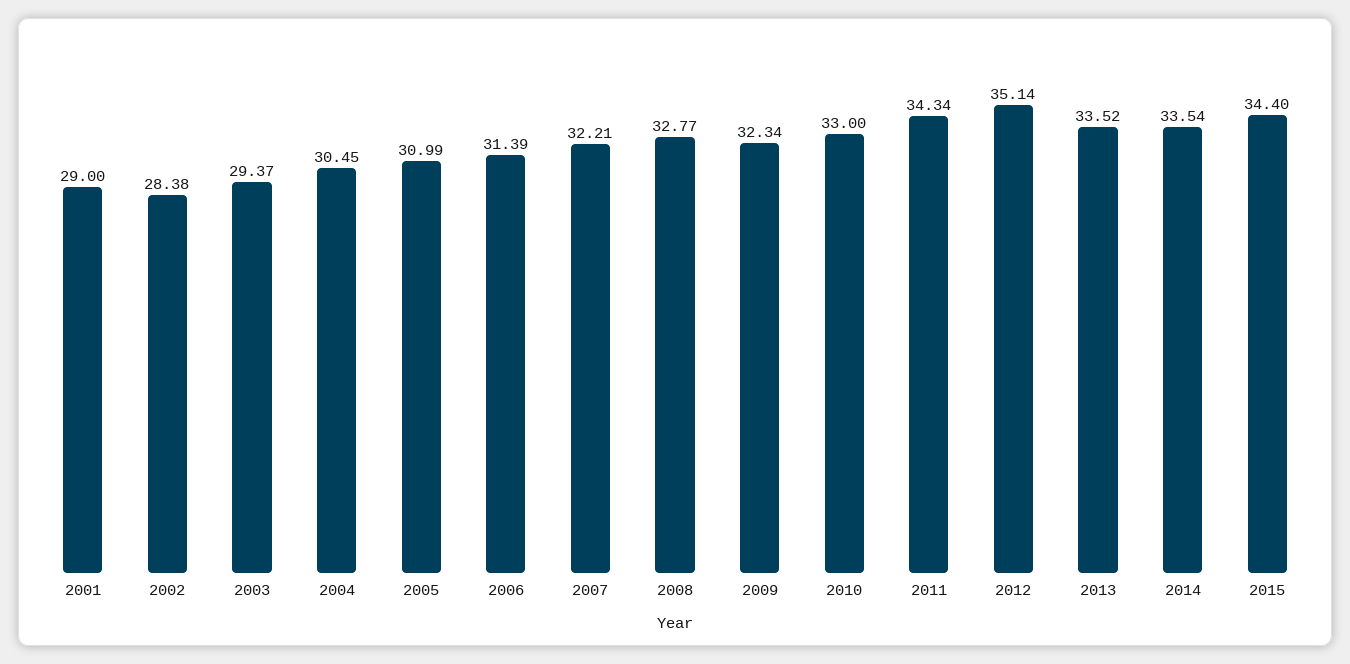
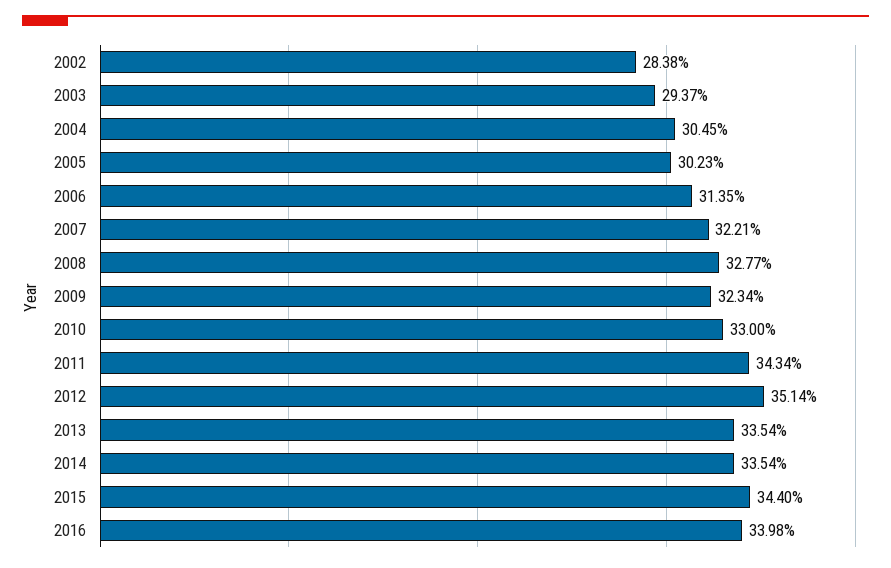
2001: 29 -> none
2005: 30.99 -> 30.23
2006: 31.39 -> 31.35
2013: 33.52 -> 33.54
2016: none -> 33.98

